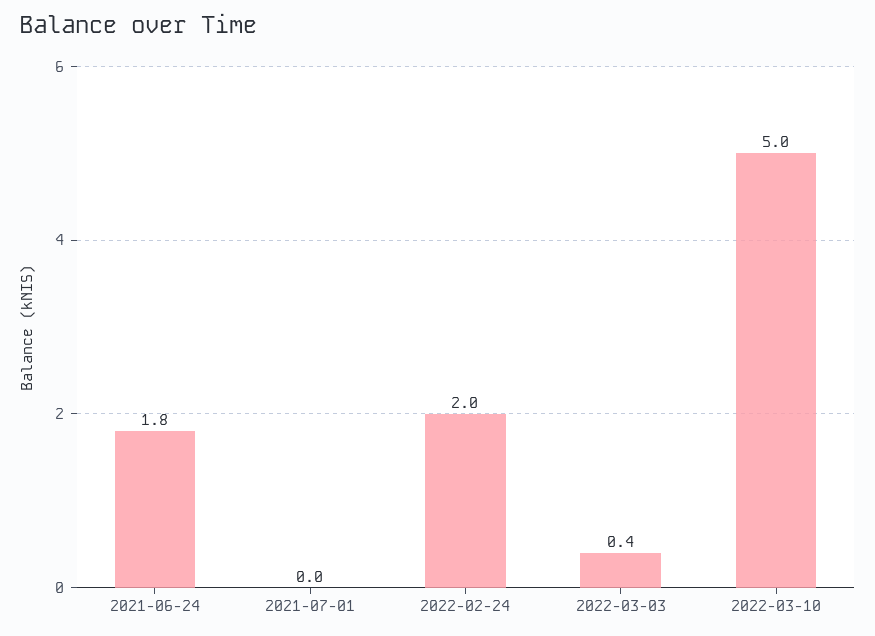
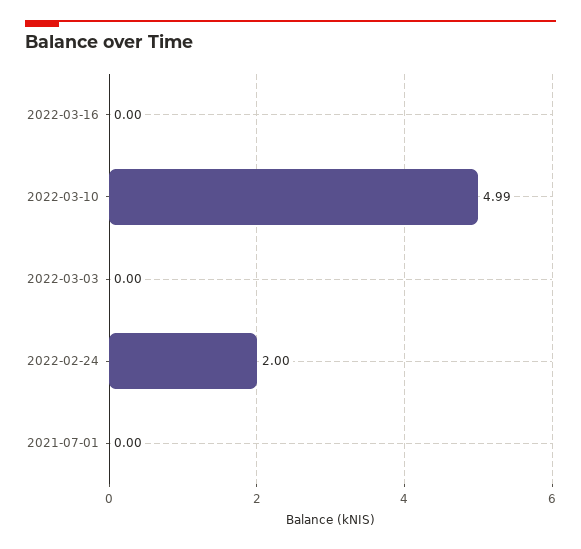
2021-06-24: 1.8 -> none
2022-03-03: 0.4 -> 0
2022-03-16: none -> 0

